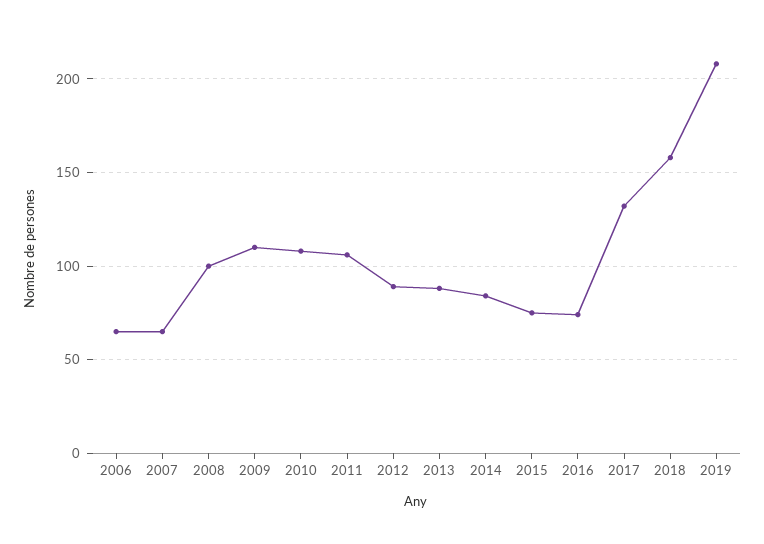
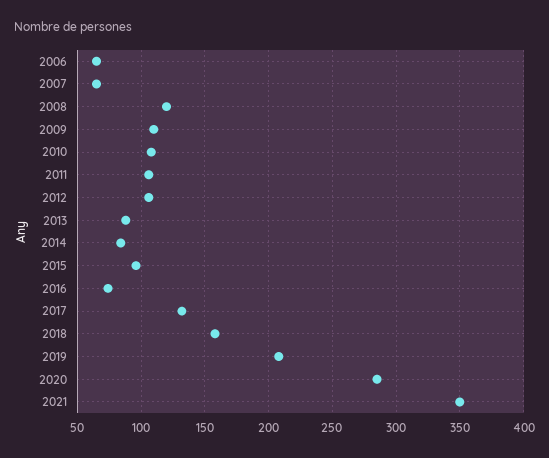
2008: 100 -> 120
2012: 90 -> 105
2015: 75 -> 95
2020: none -> 285
2021: none -> 350

